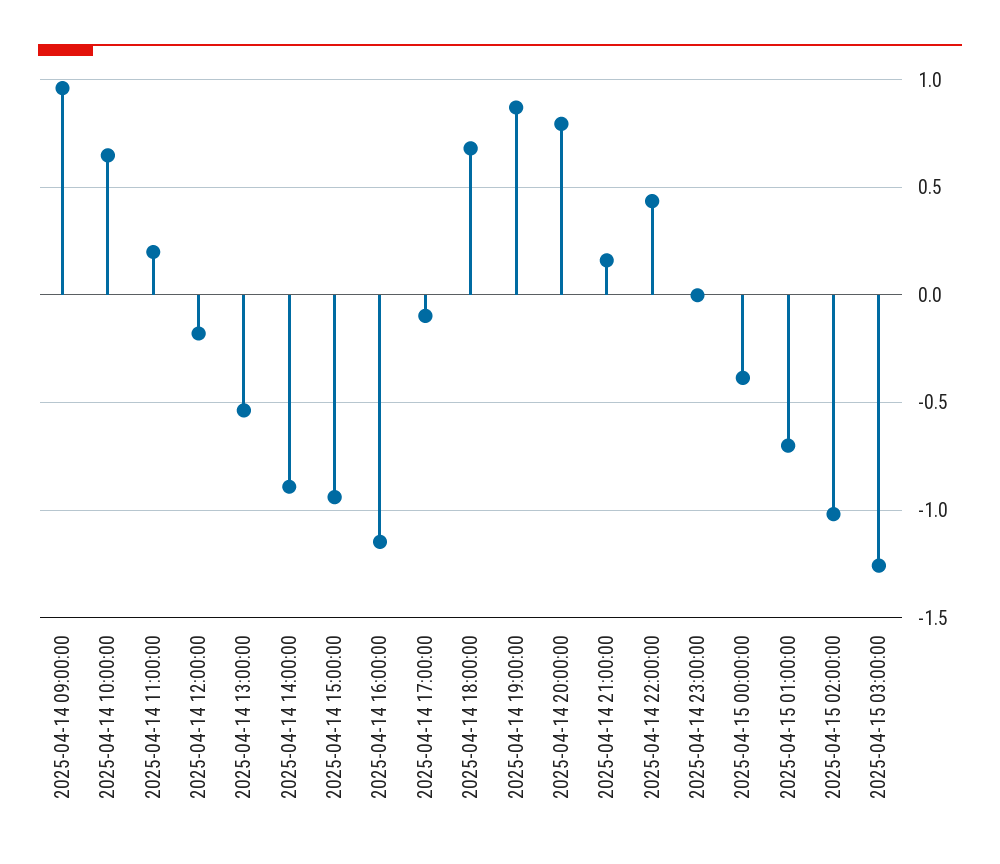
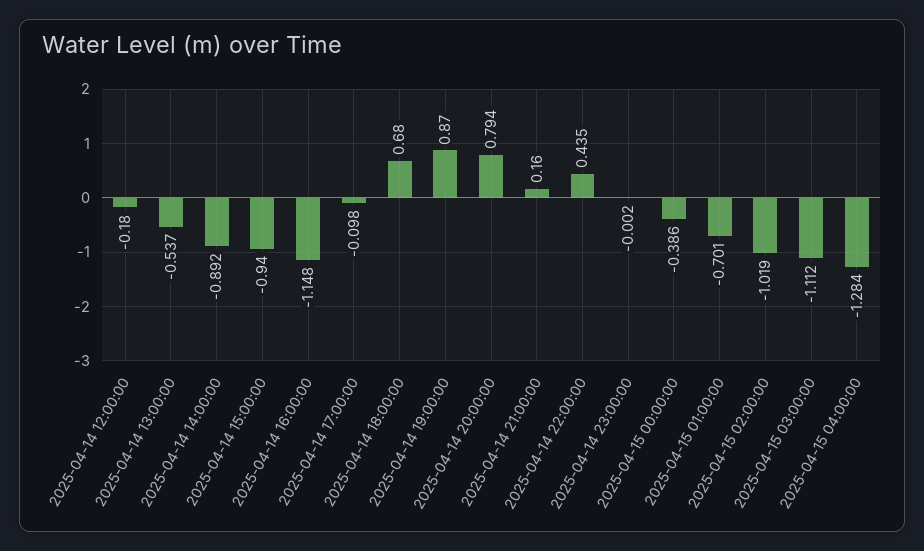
2025-04-14 09:00:00: 0.95 -> none
2025-04-14 10:00:00: 0.65 -> none
2025-04-14 11:00:00: 0.2 -> none
2025-04-15 03:00:00: -1.25 -> -1.112
2025-04-15 04:00:00: none -> -1.284

